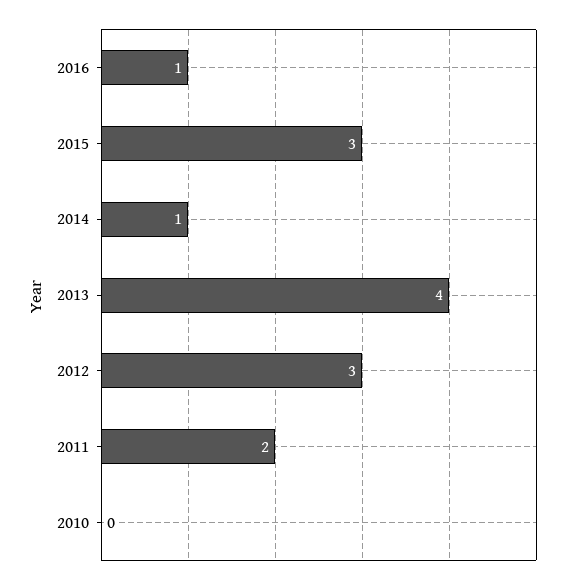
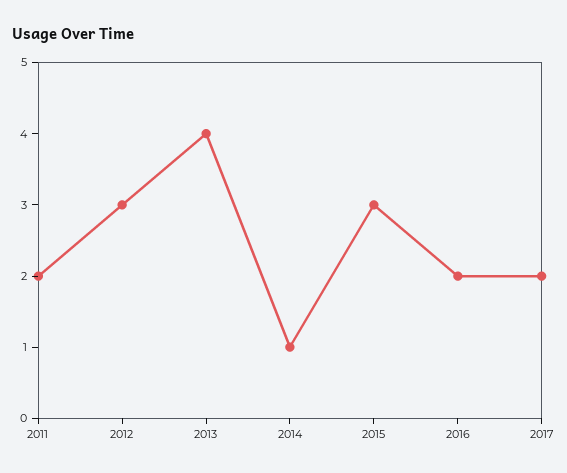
2016: 1 -> 2
2010: 0 -> none
2017: none -> 2

